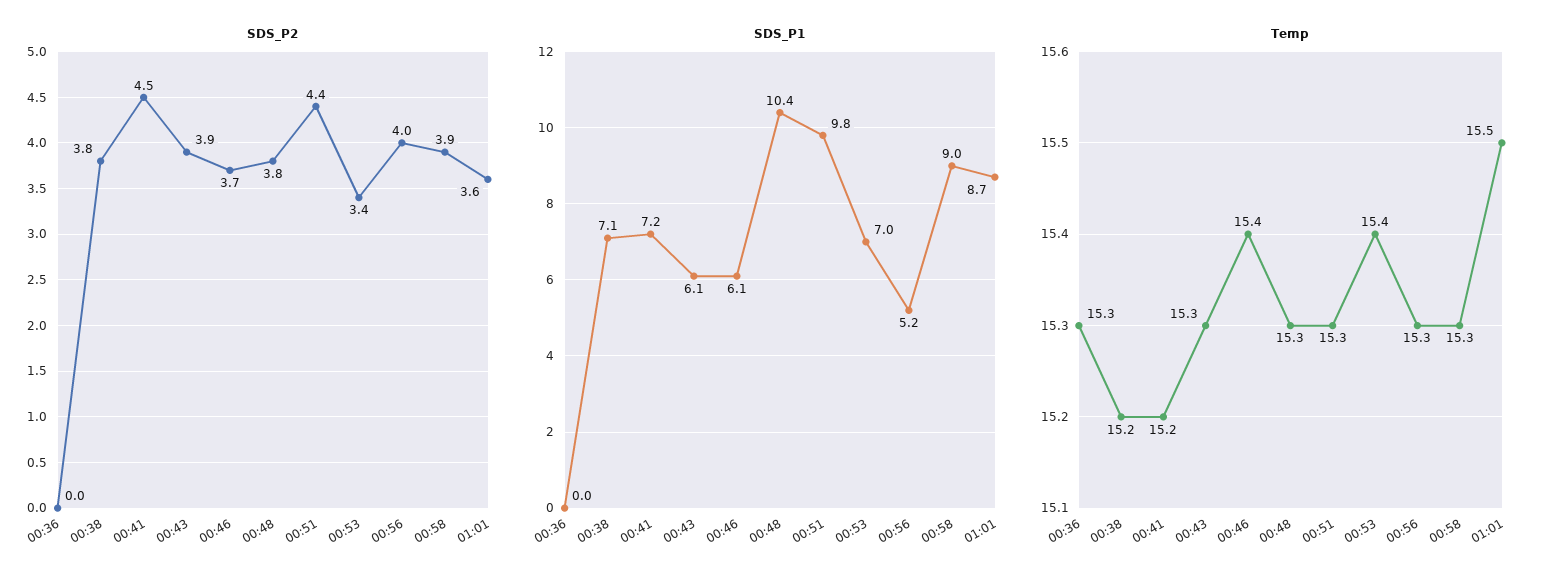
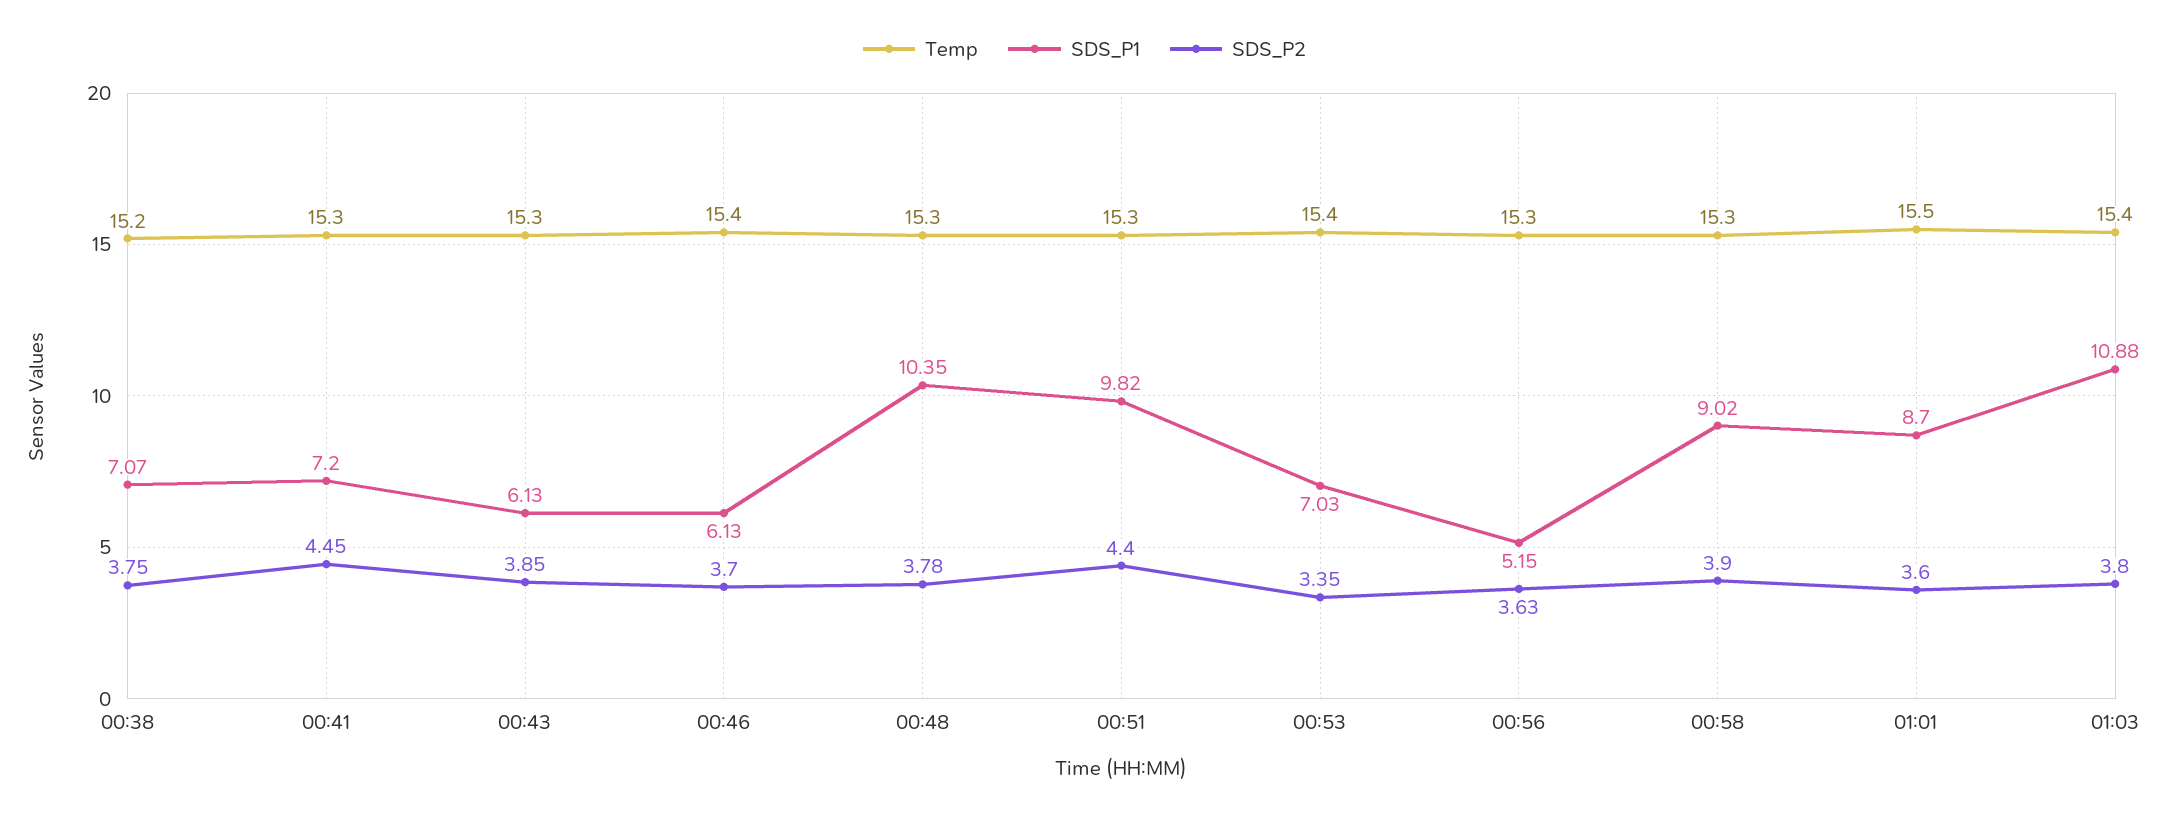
SDS_P2, 00:36: 0 -> none
SDS_P2, 00:56: 4 -> 3.63
SDS_P1, 00:36: 0 -> none
Temp, 00:36: 15.3 -> none
Temp, 00:41: 15.2 -> 15.3
Temp, 01:03: none -> 15.4
SDS_P1, 01:03: none -> 10.88
SDS_P2, 01:03: none -> 3.8

